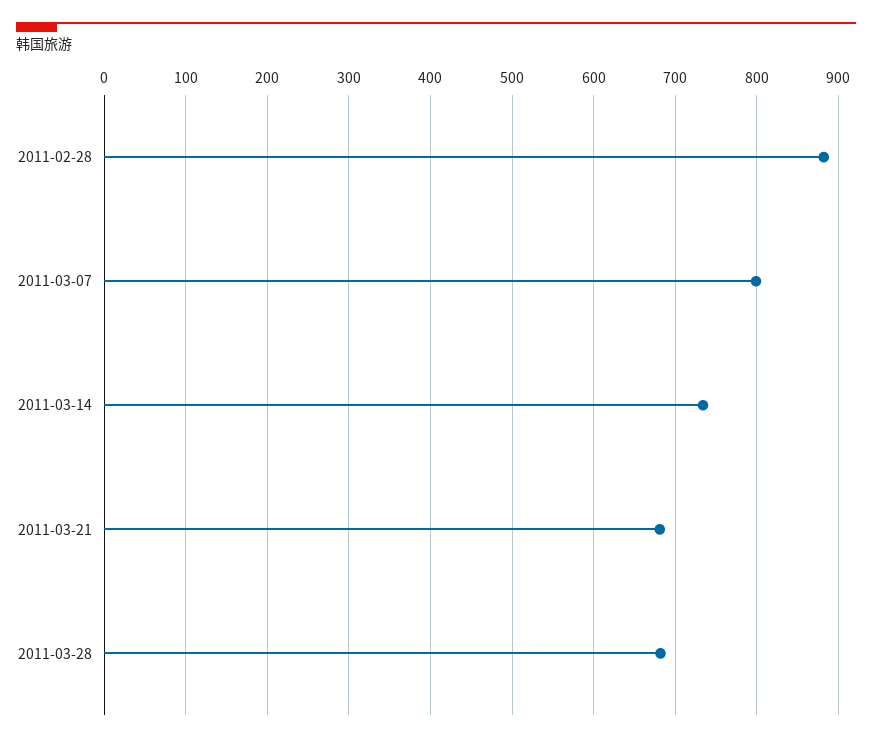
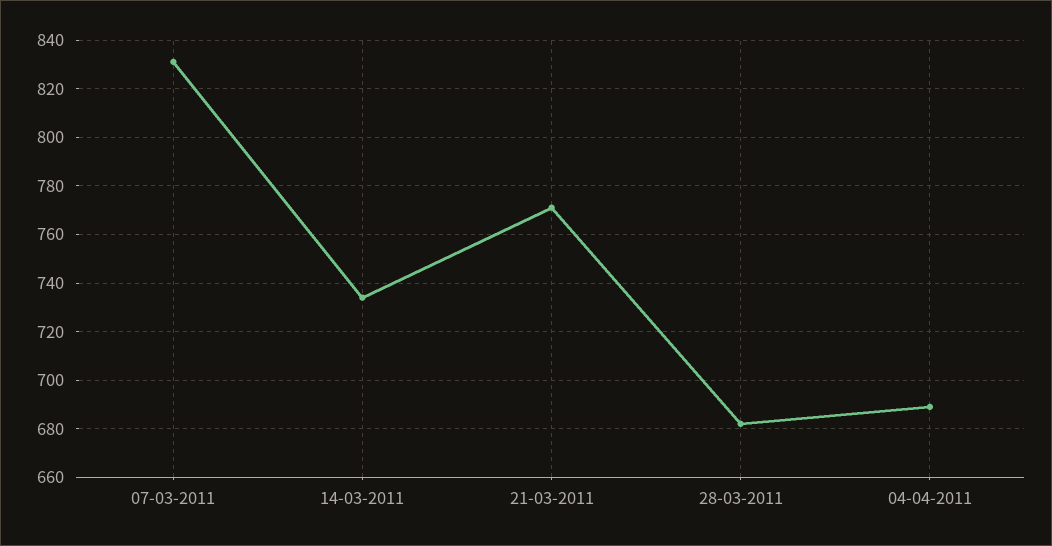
2011-02-28: 880 -> none
2011-03-07: 800 -> 830
2011-03-21: 680 -> 770
04-04-2011: none -> 690

